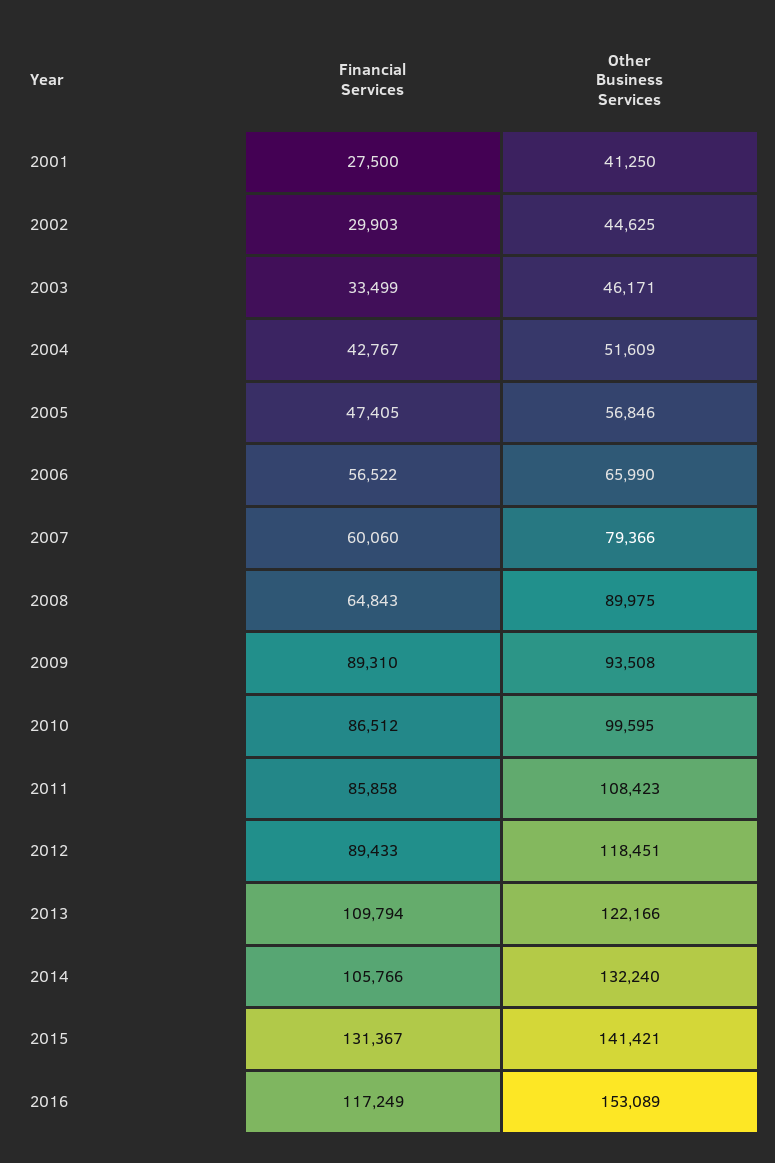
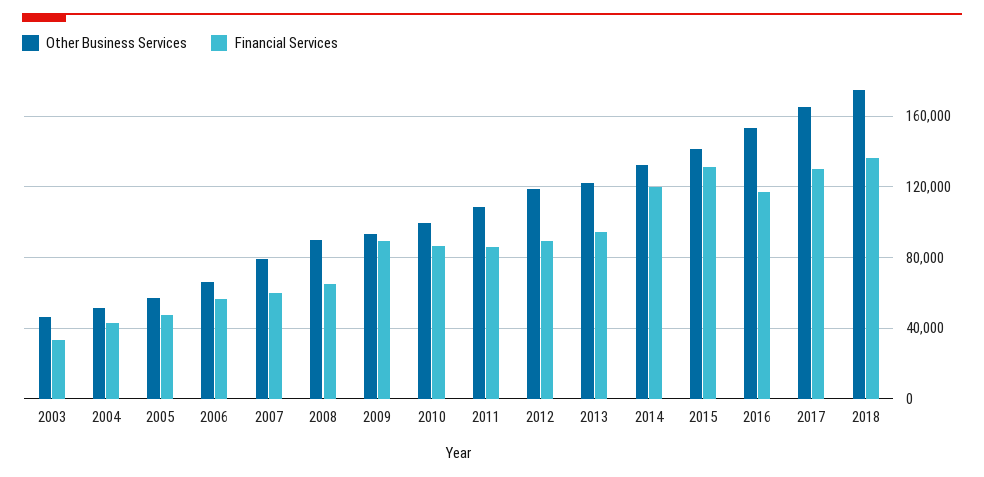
Financial Services, 2001: 27500 -> none
Other Business Services, 2001: 41250 -> none
Financial Services, 2002: 29903 -> none
Other Business Services, 2002: 44625 -> none
Financial Services, 2013: 109794 -> 95000
Financial Services, 2014: 105766 -> 120000
Other Business Services, 2017: none -> 165000
Financial Services, 2017: none -> 130000
Other Business Services, 2018: none -> 175000
Financial Services, 2018: none -> 135000

